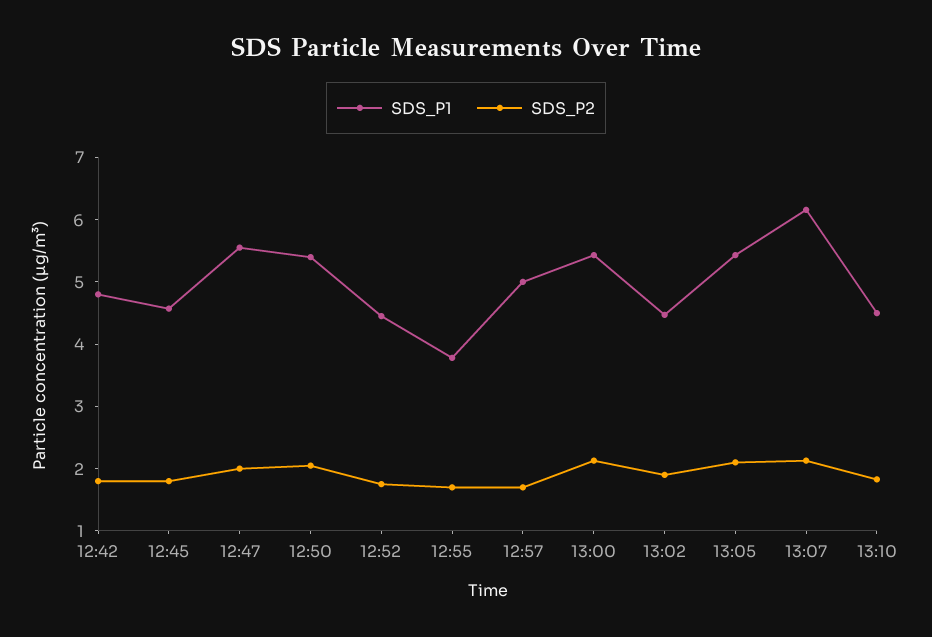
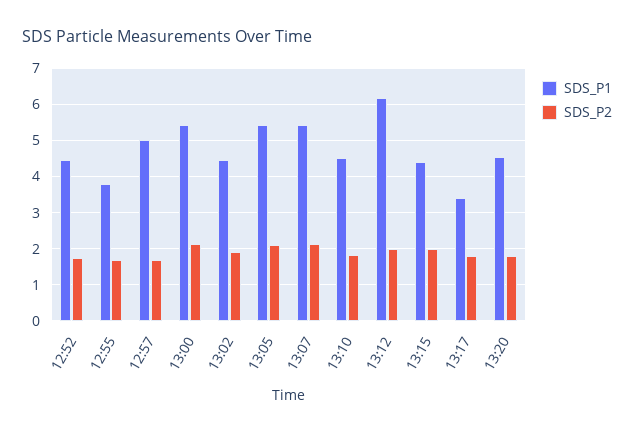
SDS_P1, 12:42: 4.8 -> none
SDS_P2, 12:42: 1.8 -> none
SDS_P1, 12:45: 4.6 -> none
SDS_P2, 12:45: 1.8 -> none
SDS_P1, 12:47: 5.6 -> none
SDS_P2, 12:47: 2 -> none
SDS_P1, 12:50: 5.4 -> none
SDS_P2, 12:50: 2 -> none
SDS_P1, 13:07: 6.2 -> 5.4
SDS_P1, 13:12: none -> 6.2
SDS_P2, 13:12: none -> 2
SDS_P1, 13:15: none -> 4.4
SDS_P2, 13:15: none -> 2
SDS_P1, 13:17: none -> 3.4
SDS_P2, 13:17: none -> 1.8
SDS_P1, 13:20: none -> 4.6
SDS_P2, 13:20: none -> 1.8

